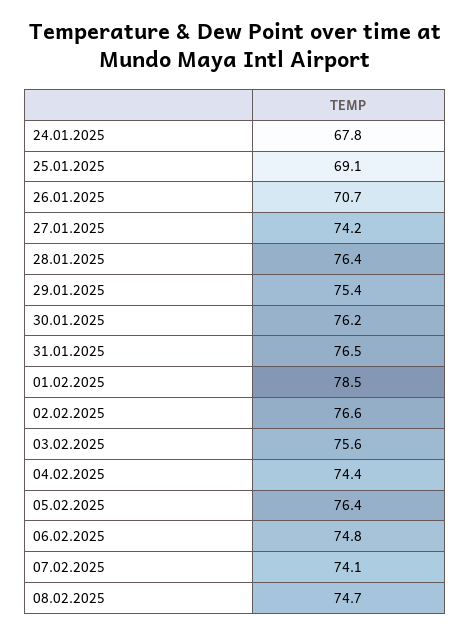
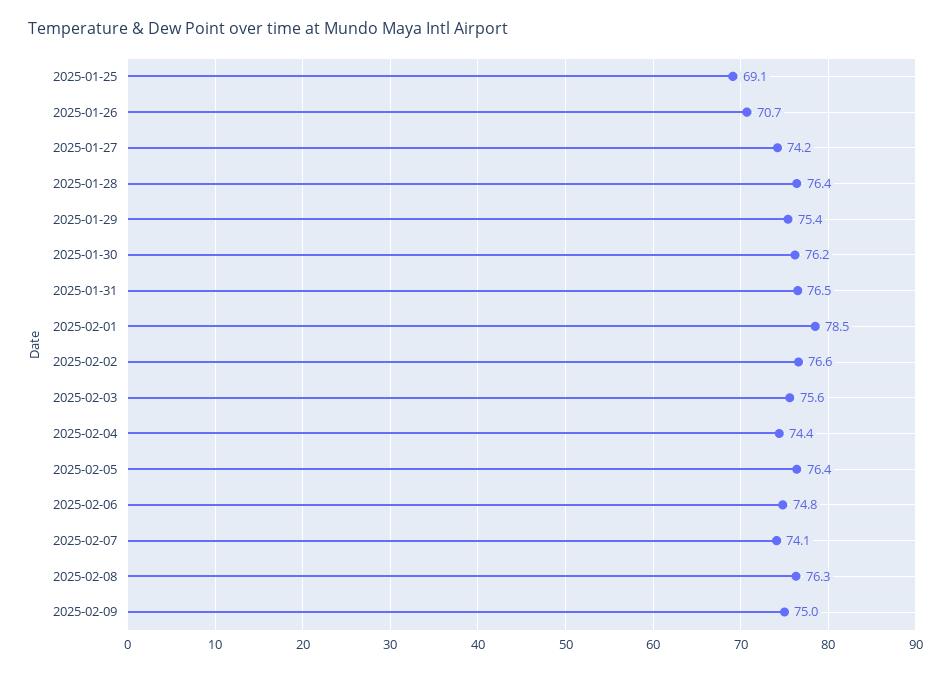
24.01.2025: 67.8 -> none
08.02.2025: 74.7 -> 76.3
2025-02-09: none -> 75

